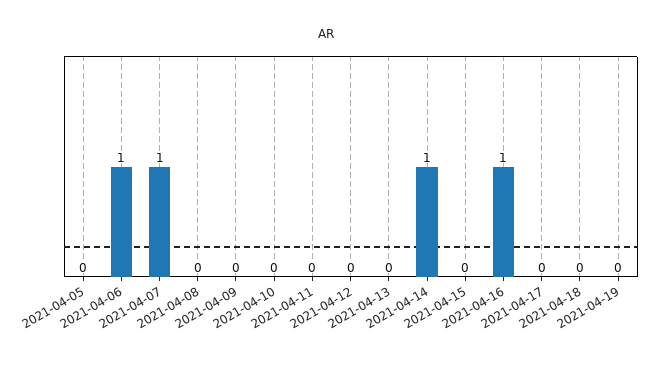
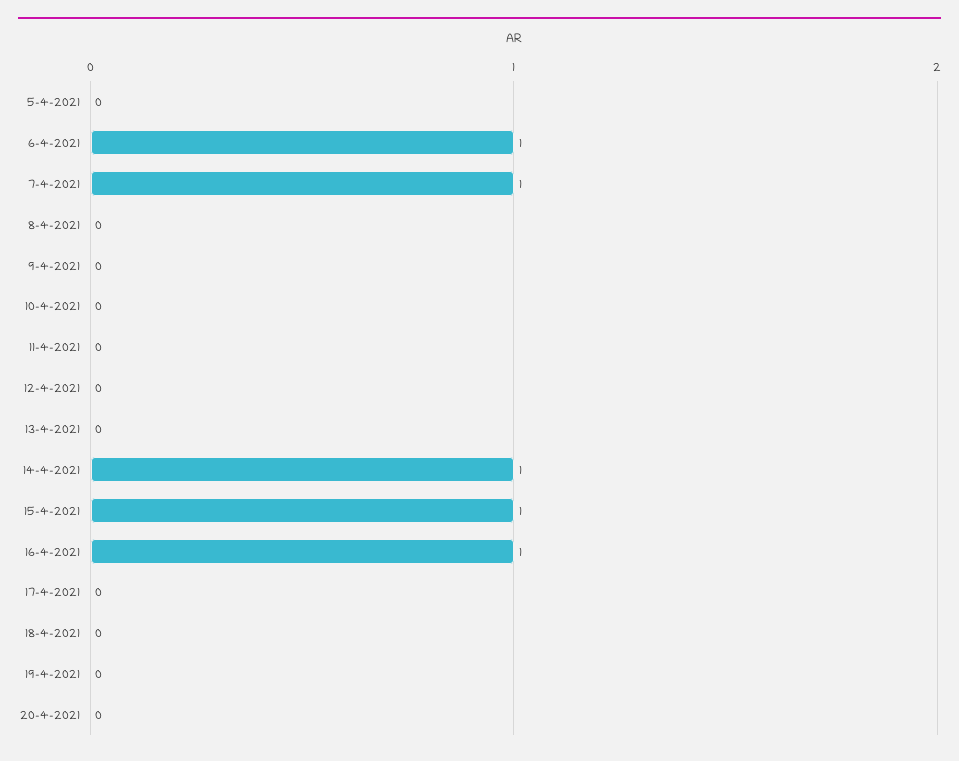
2021-04-15: 0 -> 1
20-4-2021: none -> 0

